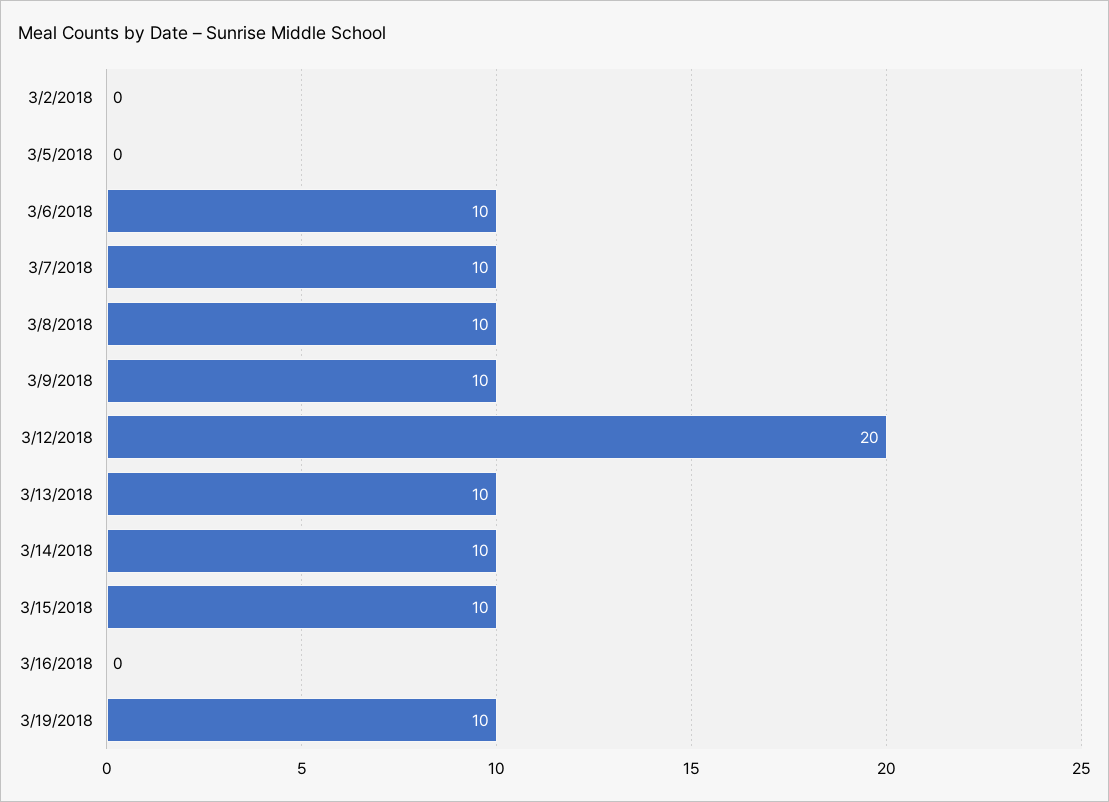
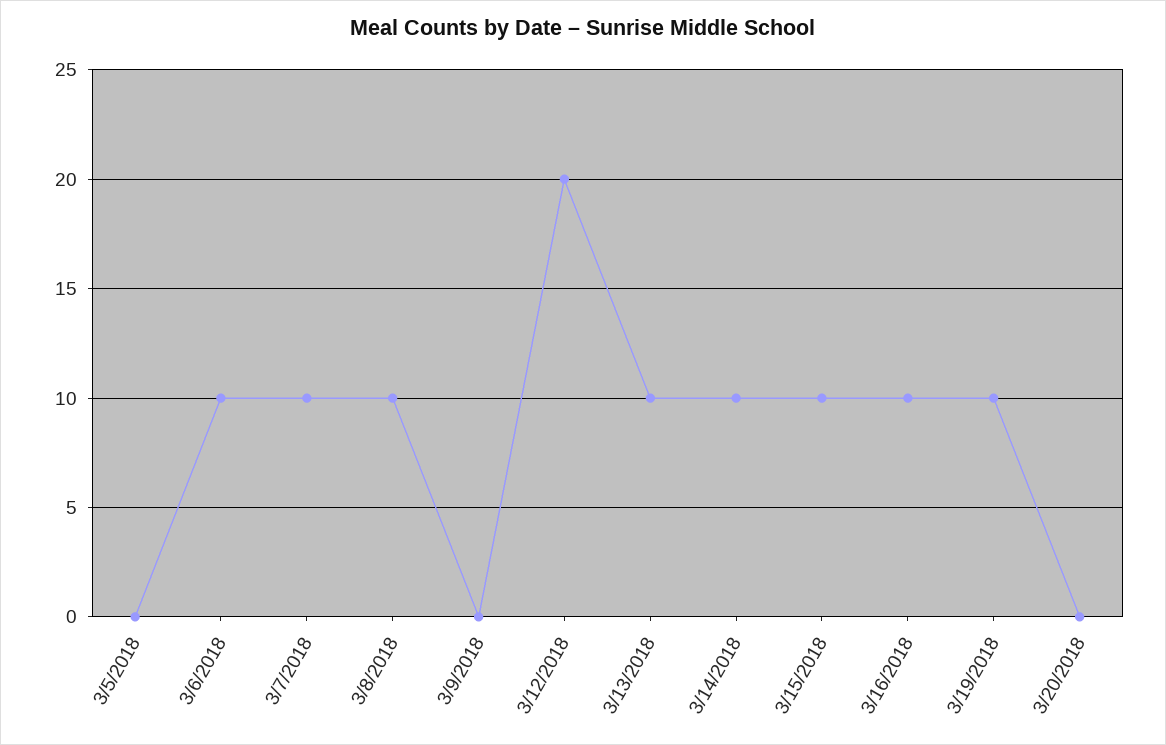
3/2/2018: 0 -> none
3/9/2018: 10 -> 0
3/16/2018: 0 -> 10
3/20/2018: none -> 0

